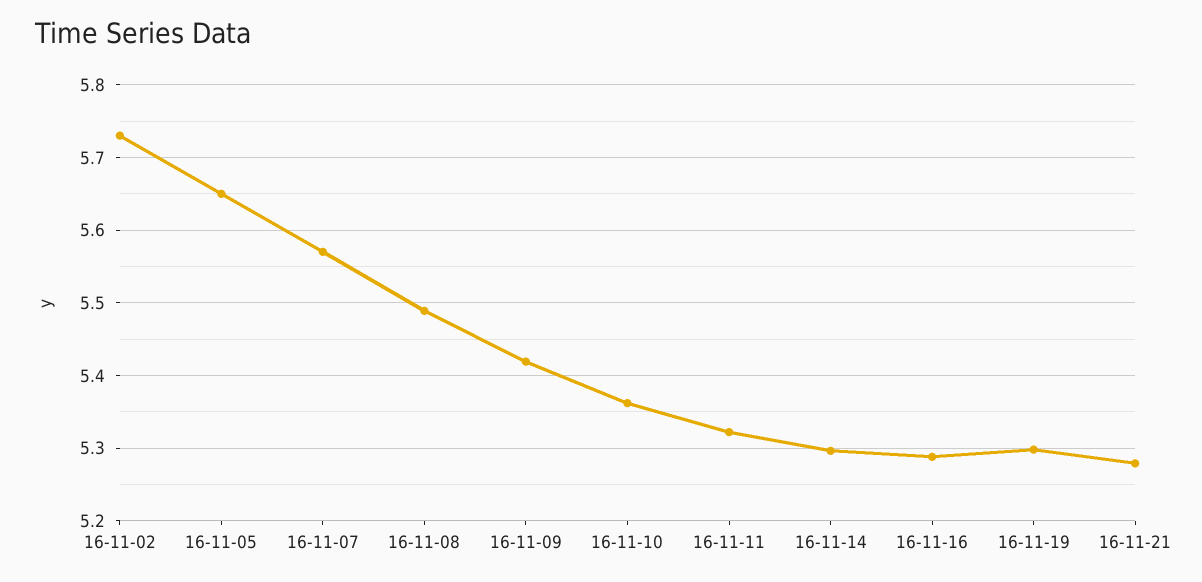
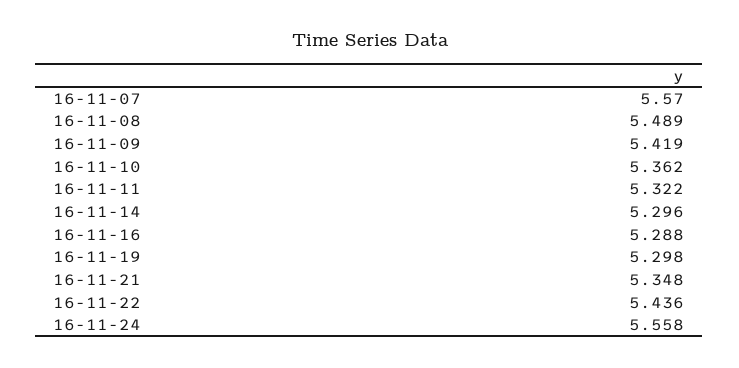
16-11-02: 5.73 -> none
16-11-05: 5.65 -> none
16-11-21: 5.28 -> 5.348
16-11-22: none -> 5.436
16-11-24: none -> 5.558

